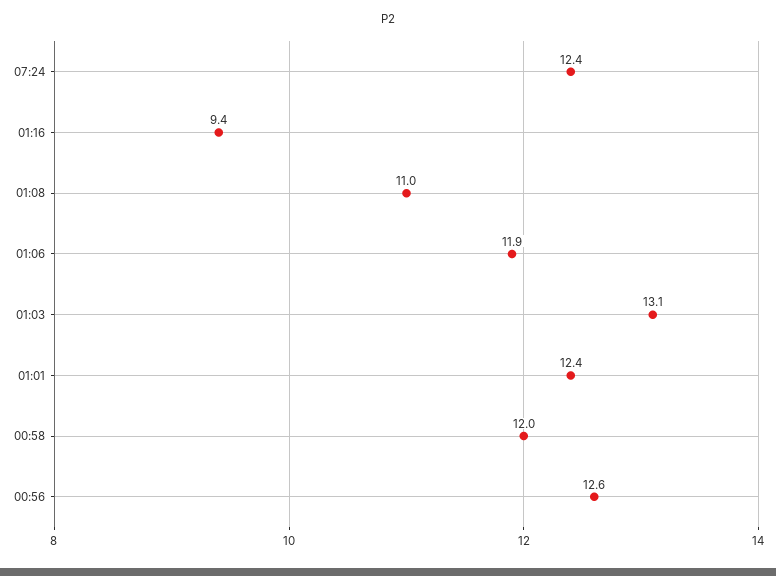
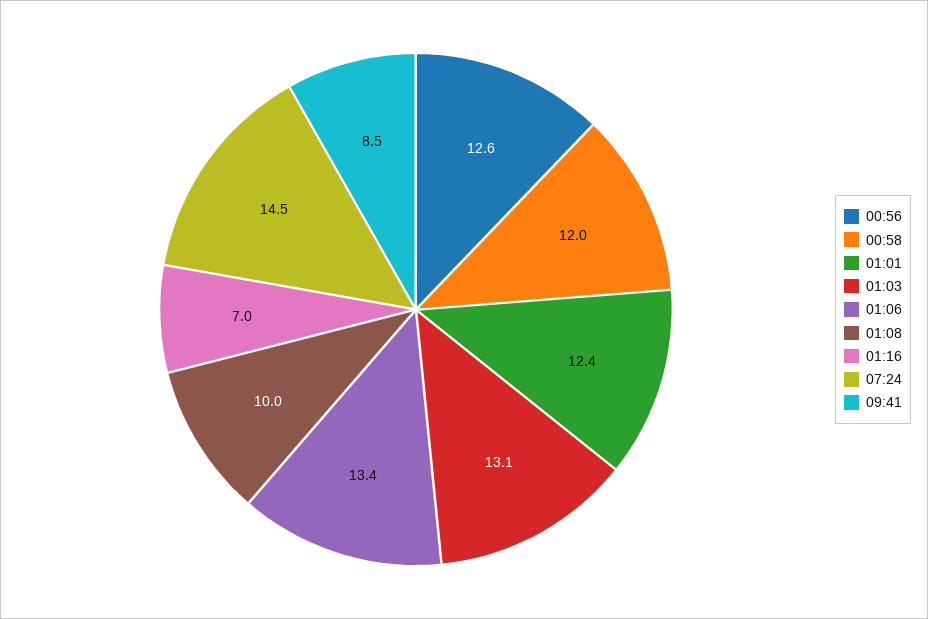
07:24: 12.4 -> 14.5
01:16: 9.4 -> 7
01:08: 11 -> 10
01:06: 11.9 -> 13.4
09:41: none -> 8.5

